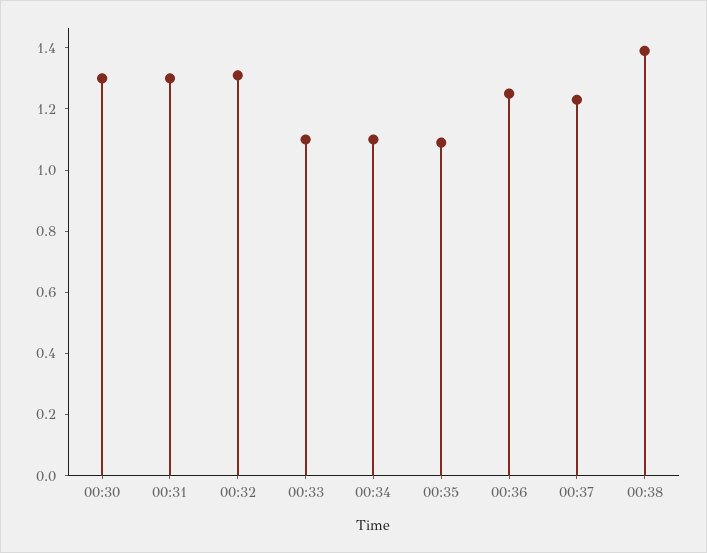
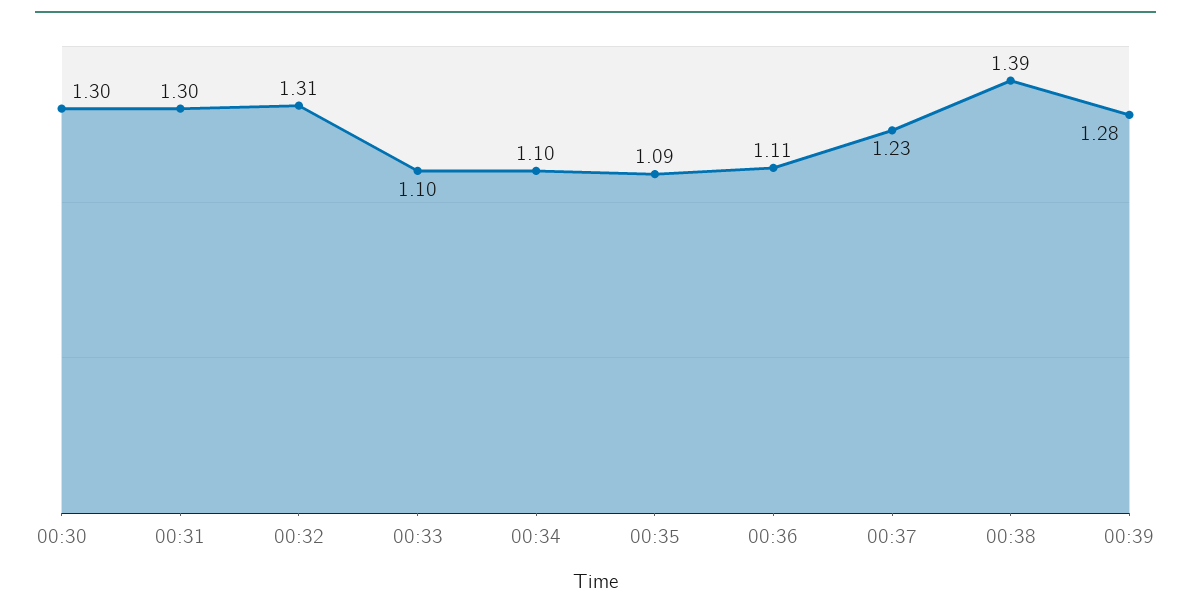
00:36: 1.25 -> 1.11
00:39: none -> 1.28

